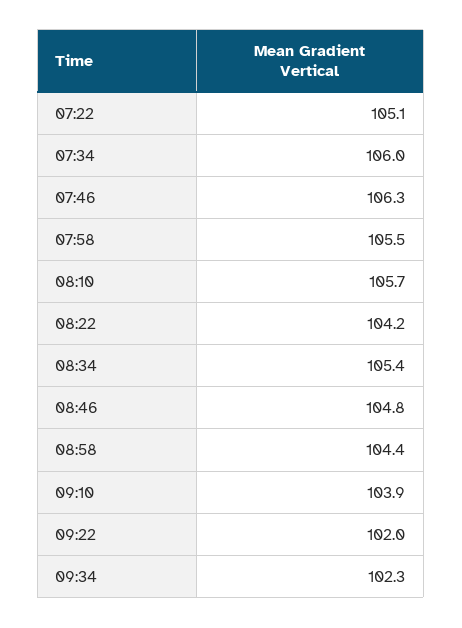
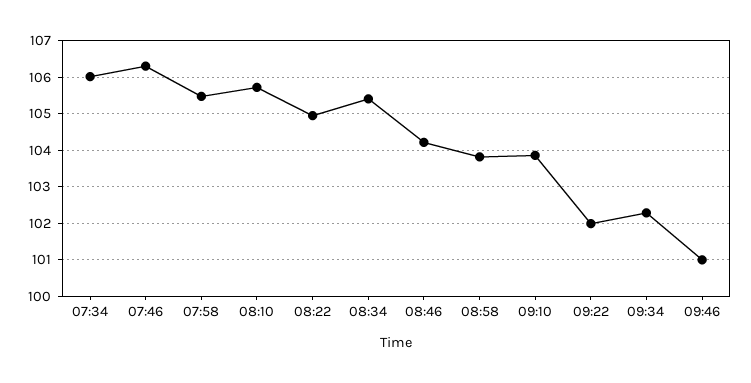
07:22: 105.1 -> none
08:22: 104.2 -> 105
08:46: 104.8 -> 104.2
08:58: 104.4 -> 103.8
09:46: none -> 101

